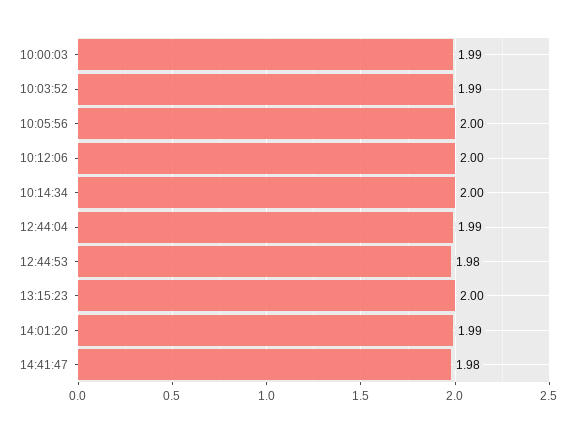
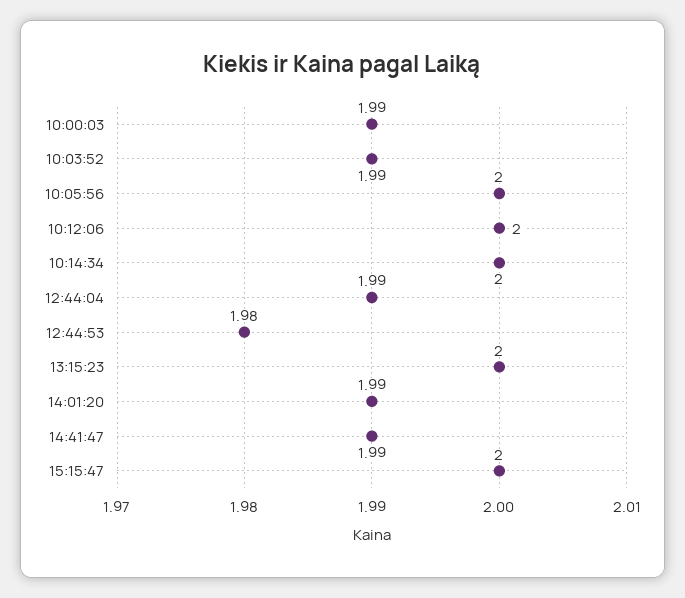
14:41:47: 1.98 -> 1.99
15:15:47: none -> 2

